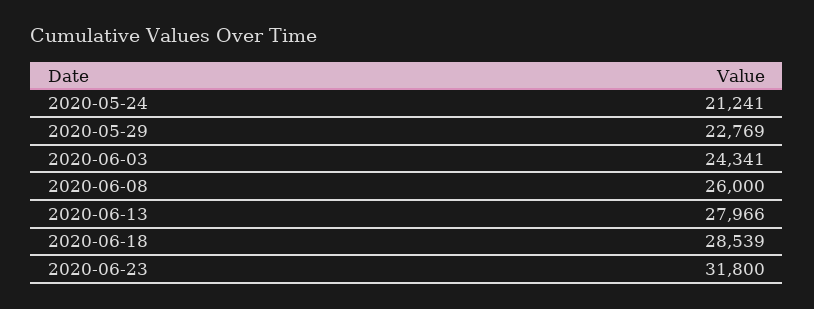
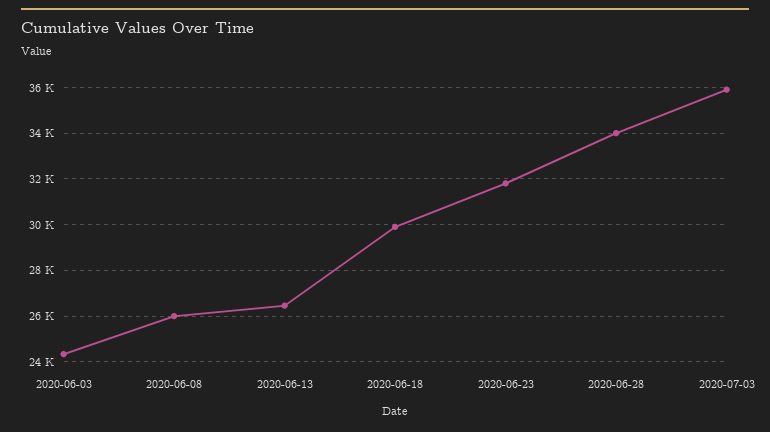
2020-05-24: 21241 -> none
2020-05-29: 22769 -> none
2020-06-13: 27966 -> 26500
2020-06-18: 28539 -> 30000
2020-06-28: none -> 34000
2020-07-03: none -> 36000

